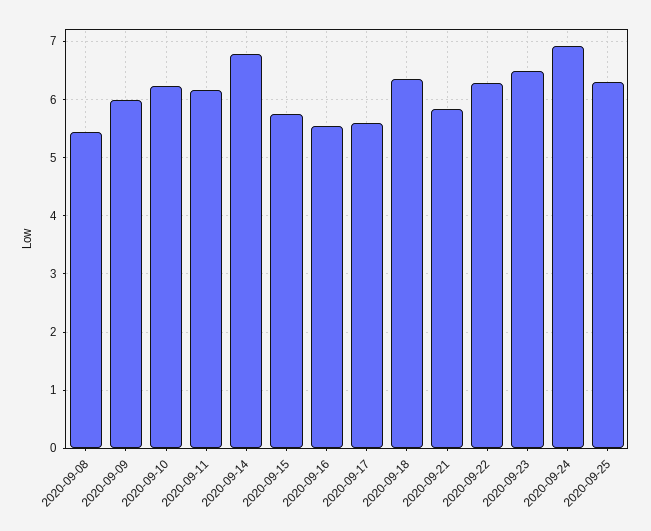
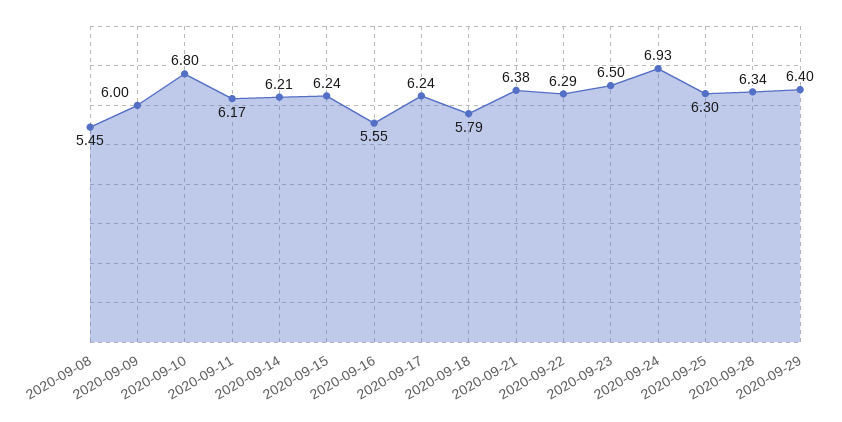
2020-09-10: 6.2 -> 6.8
2020-09-14: 6.8 -> 6.21
2020-09-15: 5.8 -> 6.24
2020-09-17: 5.6 -> 6.24
2020-09-18: 6.4 -> 5.79
2020-09-21: 5.8 -> 6.38
2020-09-28: none -> 6.34
2020-09-29: none -> 6.4

